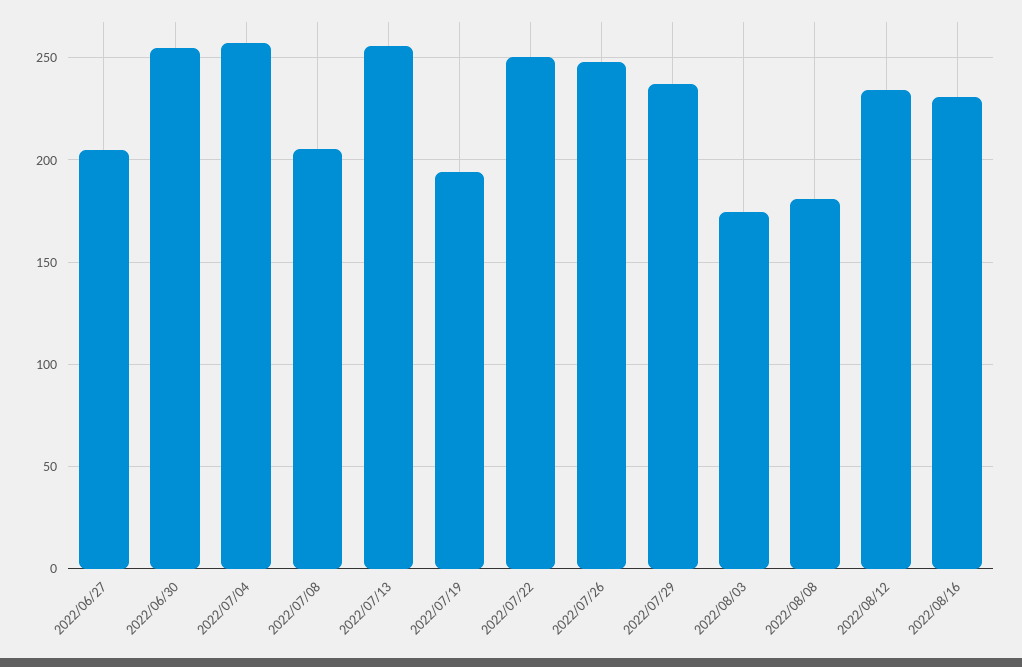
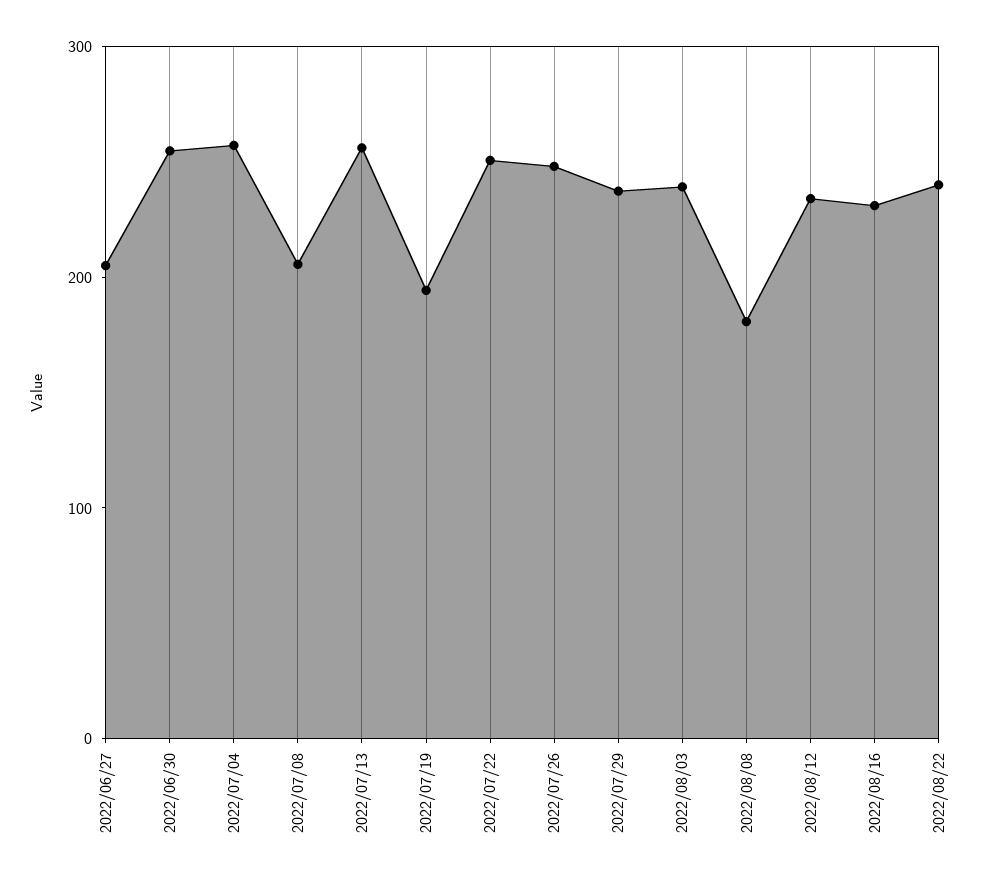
2022/08/03: 175 -> 240
2022/08/22: none -> 240

